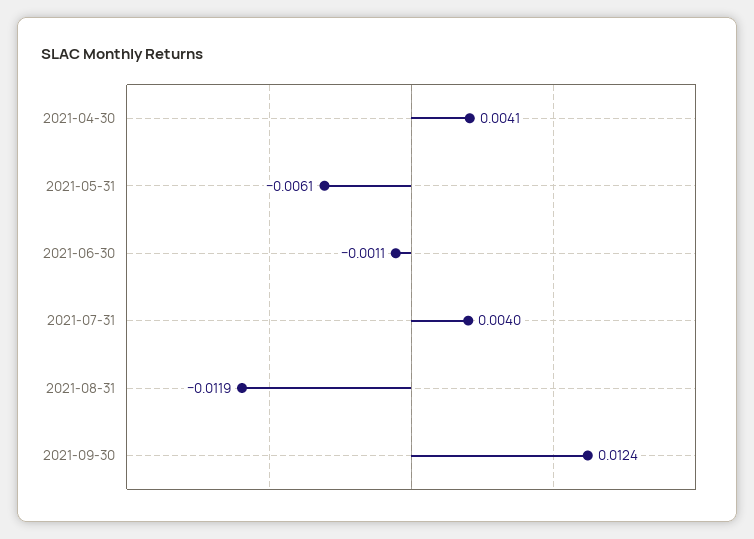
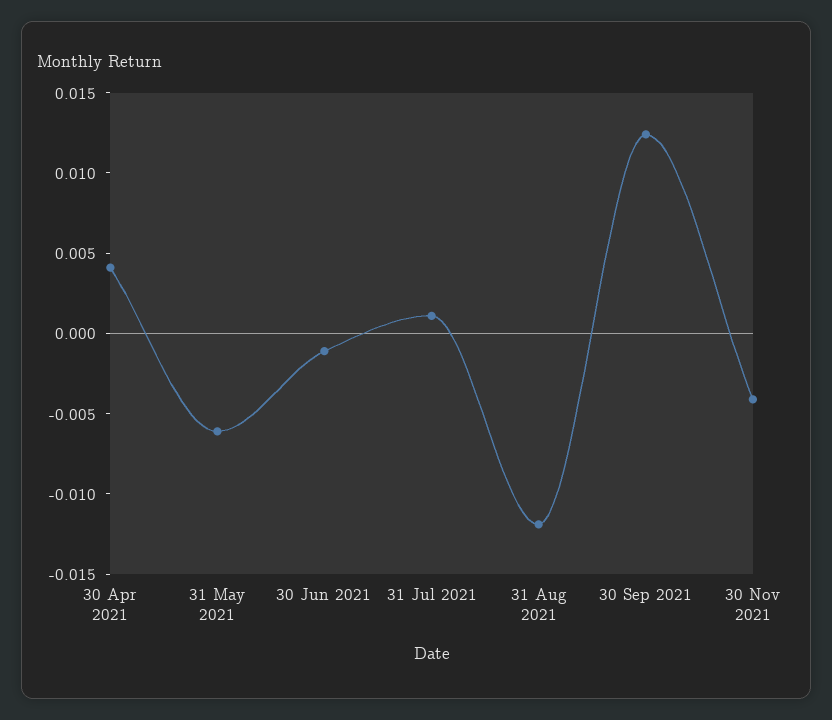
2021-07-31: 0.004 -> 0.001
30 Nov 2021: none -> -0.004

